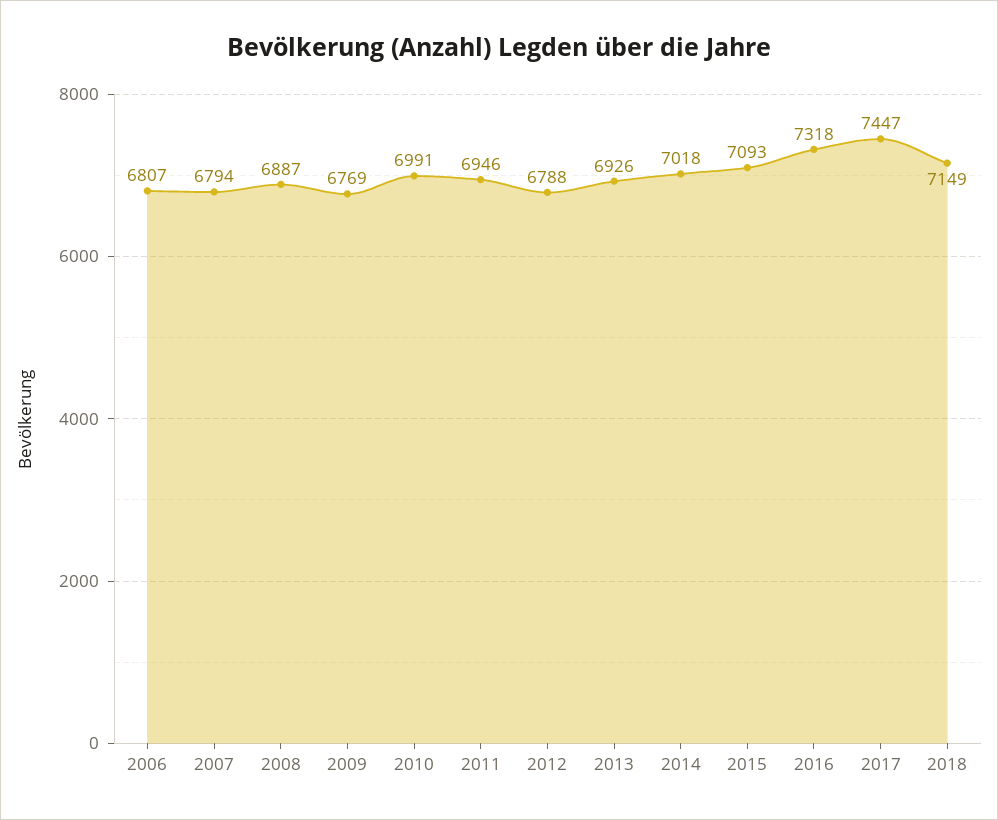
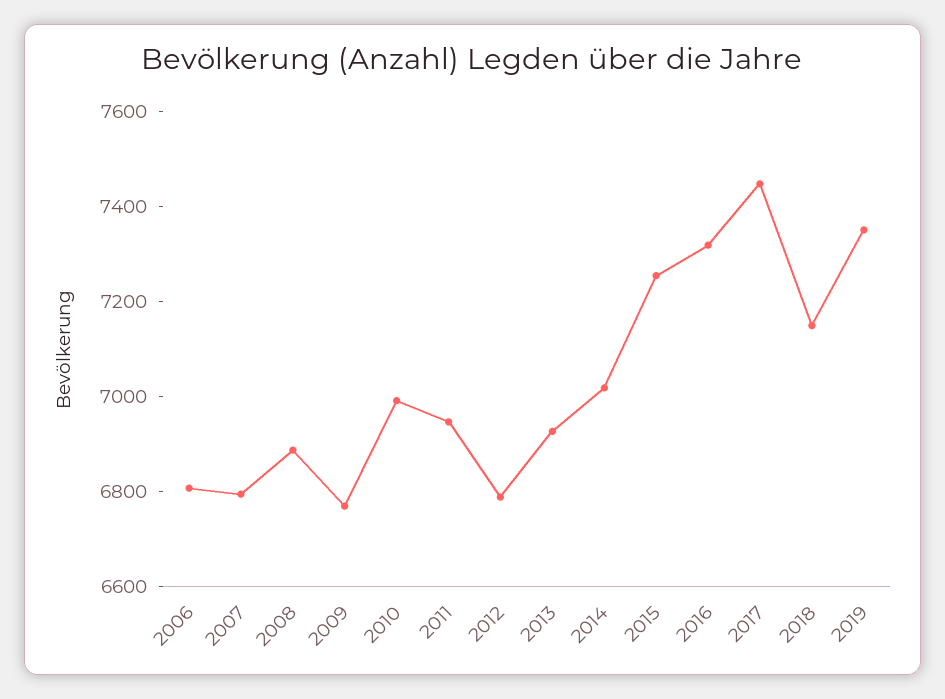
2015: 7093 -> 7250
2019: none -> 7350

